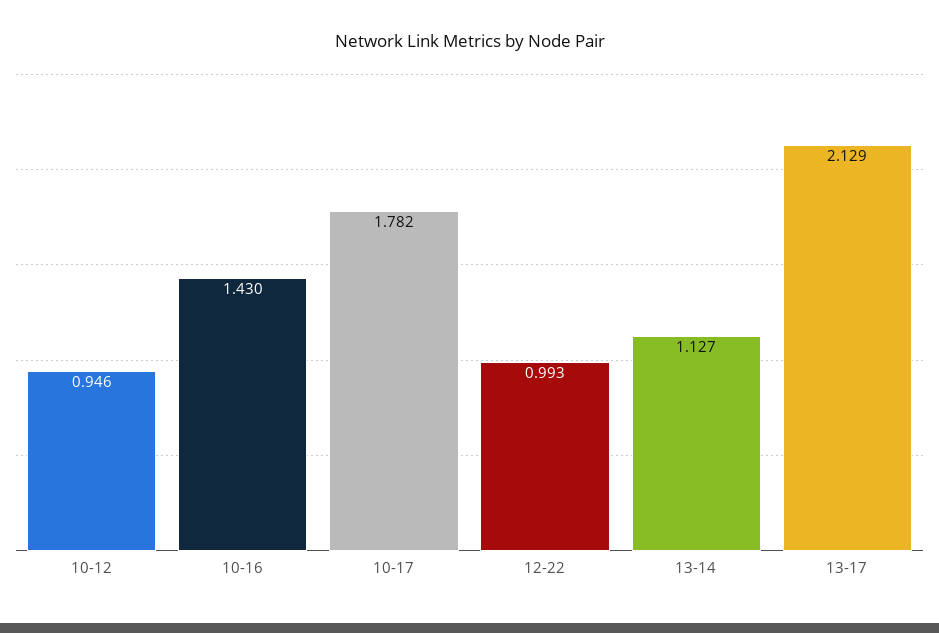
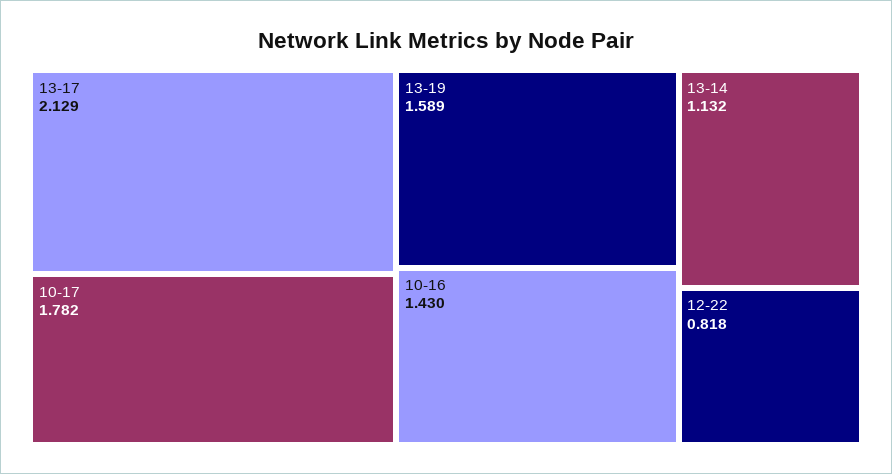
10-12: 0.946 -> none
12-22: 0.993 -> 0.818
13-14: 1.127 -> 1.132
13-19: none -> 1.589

